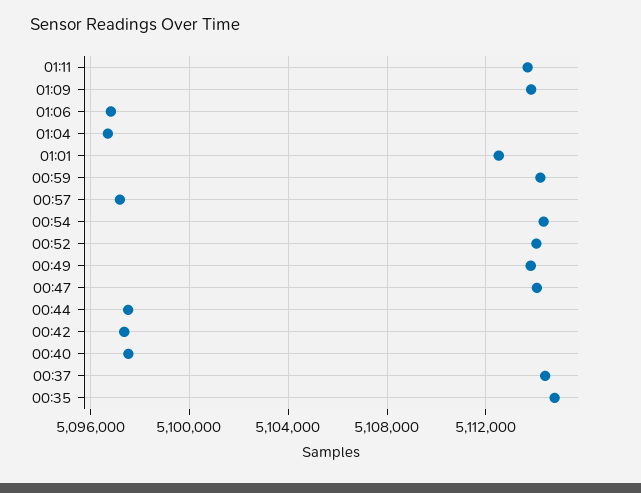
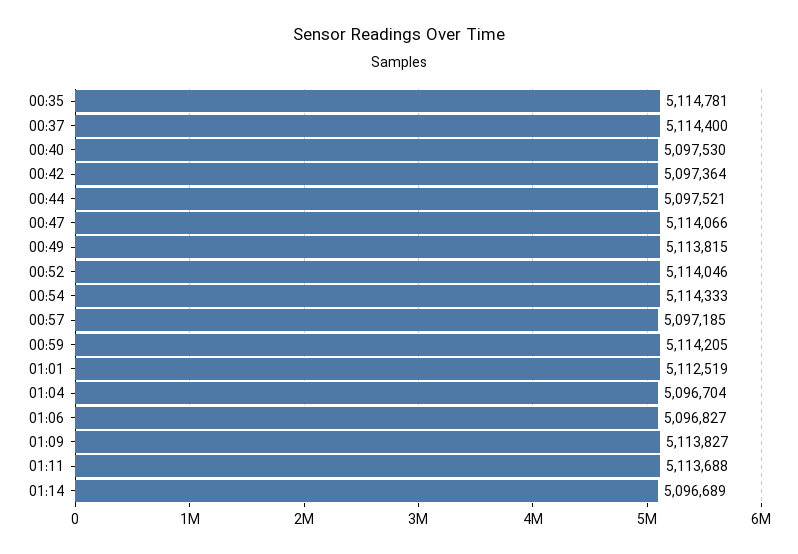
01:14: none -> 5096689

